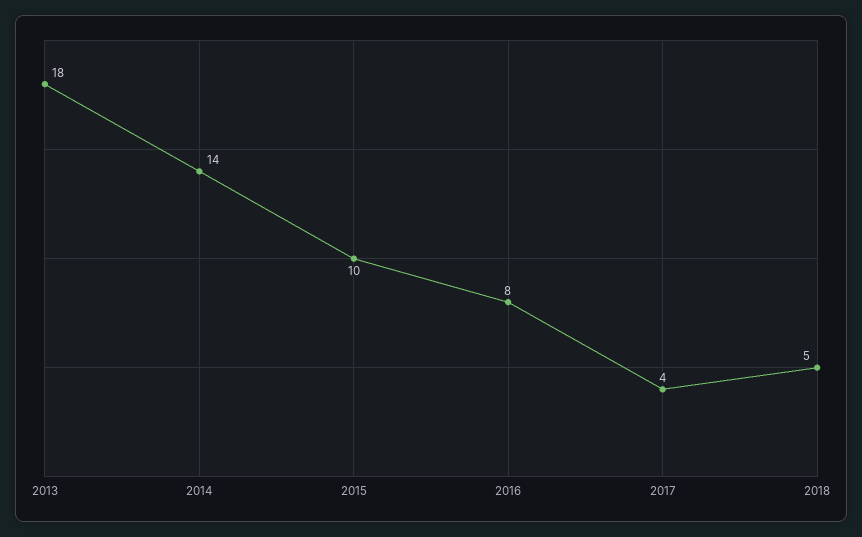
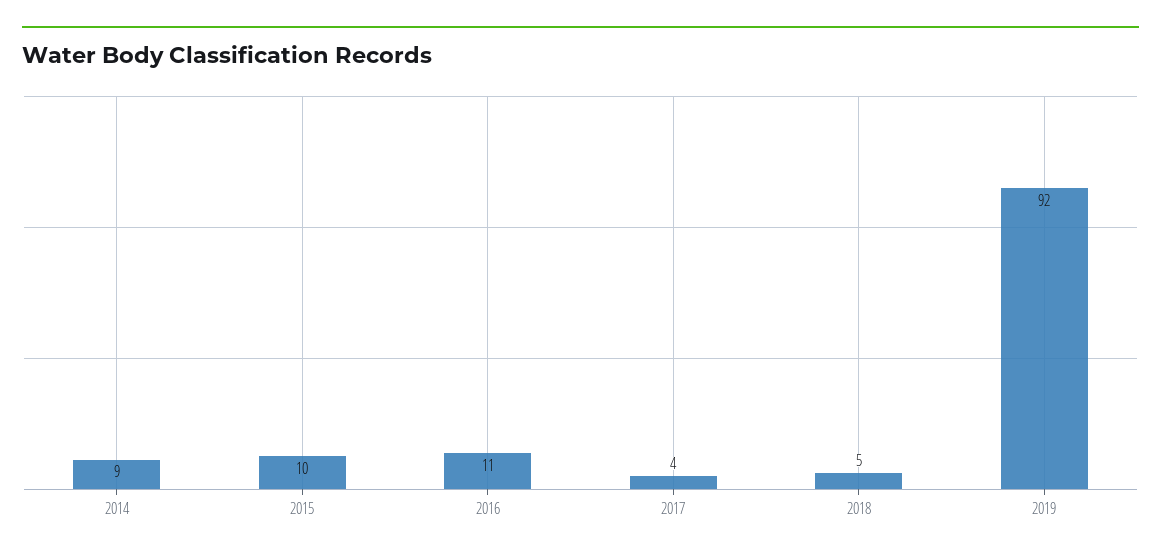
2013: 18 -> none
2014: 14 -> 9
2016: 8 -> 11
2019: none -> 92

